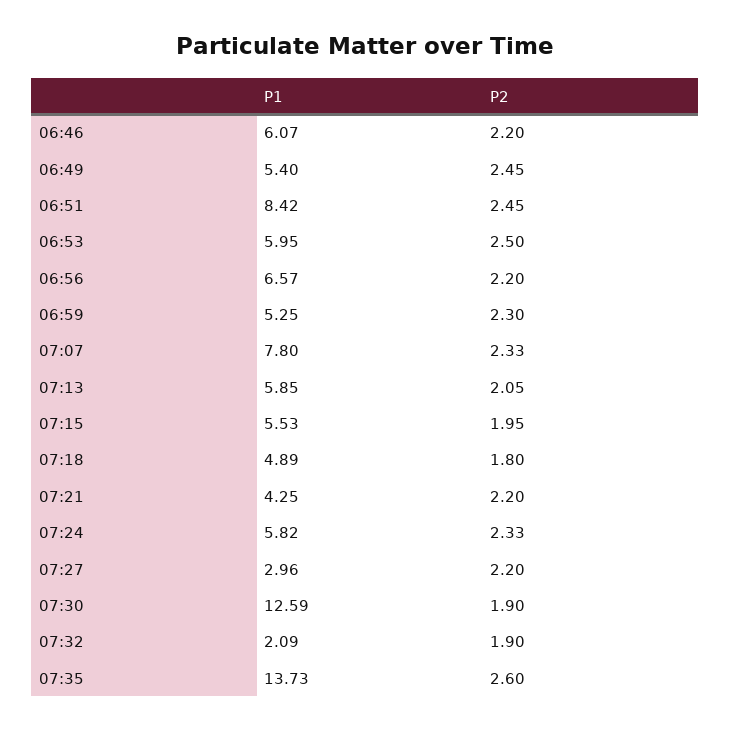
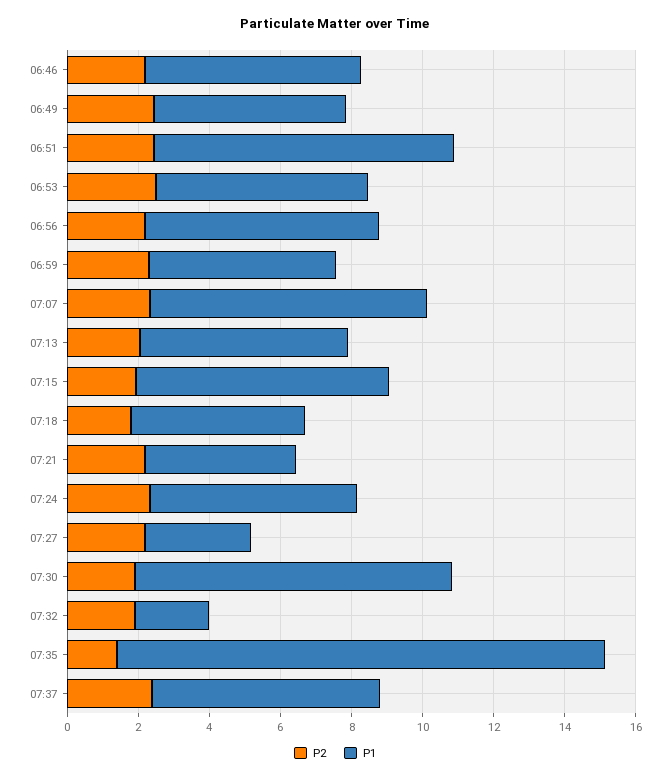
P1, 07:15: 5.53 -> 7
P1, 07:30: 12.59 -> 9
P2, 07:35: 2.6 -> 1.5
P2, 07:37: none -> 2.5
P1, 07:37: none -> 6.5

